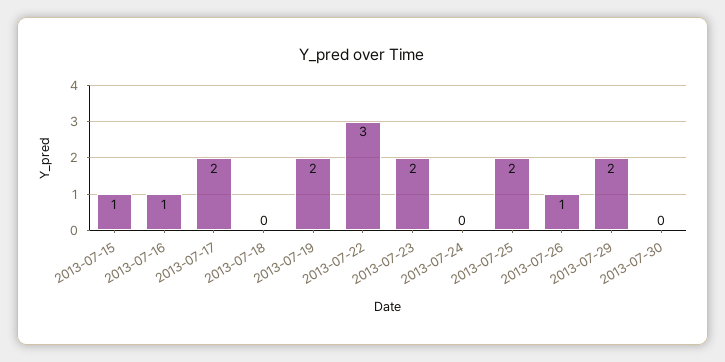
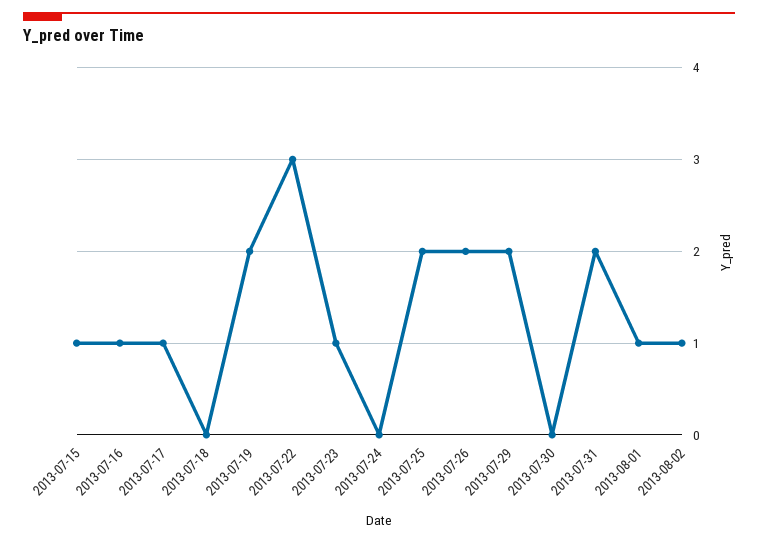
2013-07-17: 2 -> 1
2013-07-23: 2 -> 1
2013-07-26: 1 -> 2
2013-07-31: none -> 2
2013-08-01: none -> 1
2013-08-02: none -> 1

